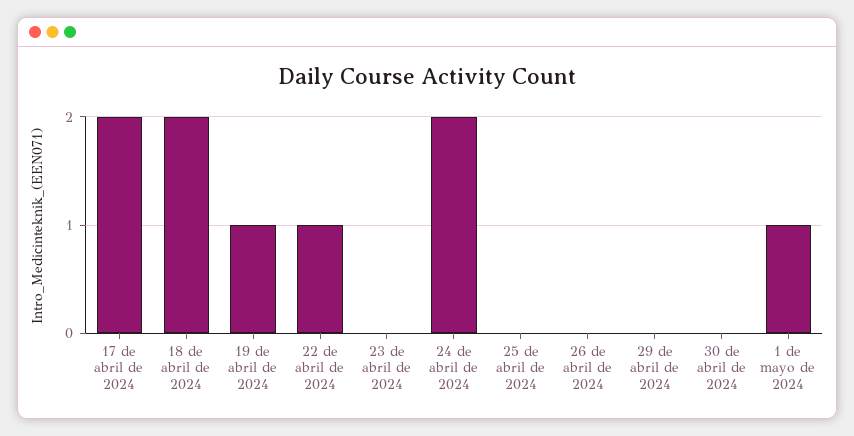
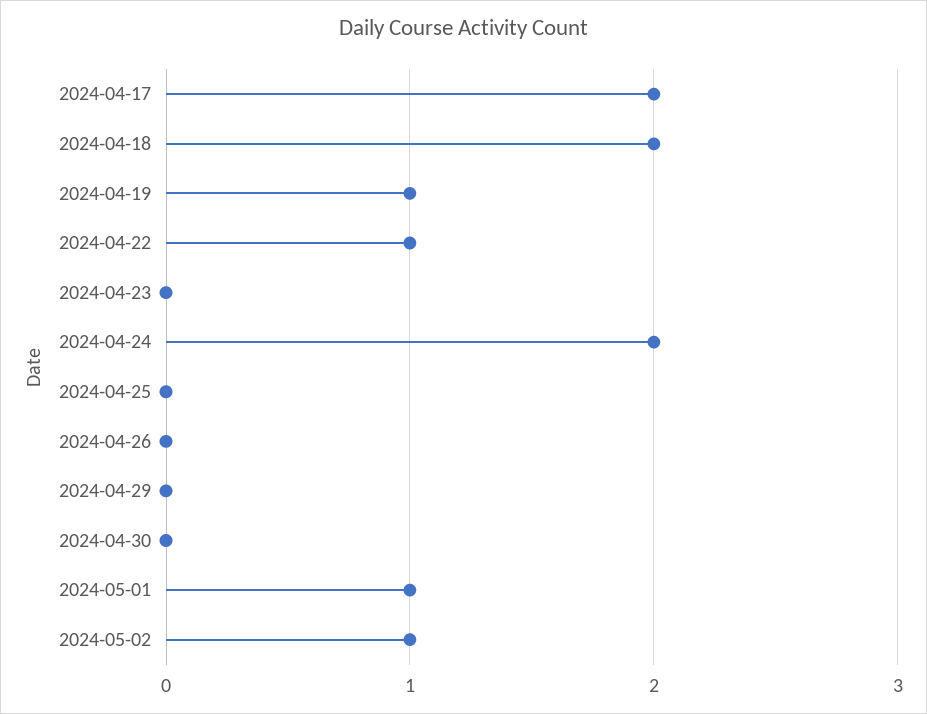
2024-05-02: none -> 1

